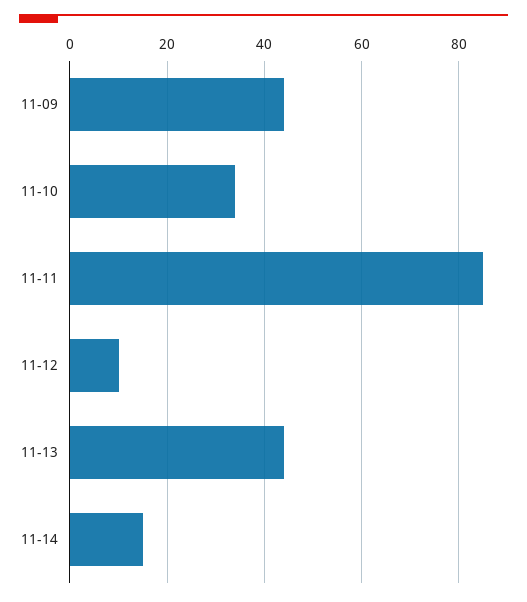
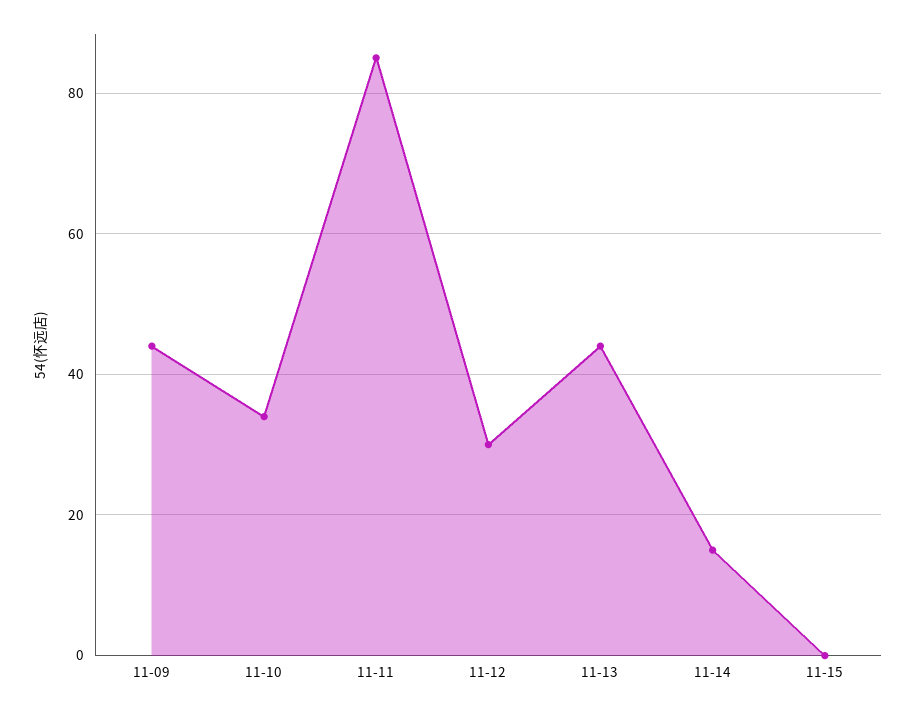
11-12: 10 -> 30
11-15: none -> 0

